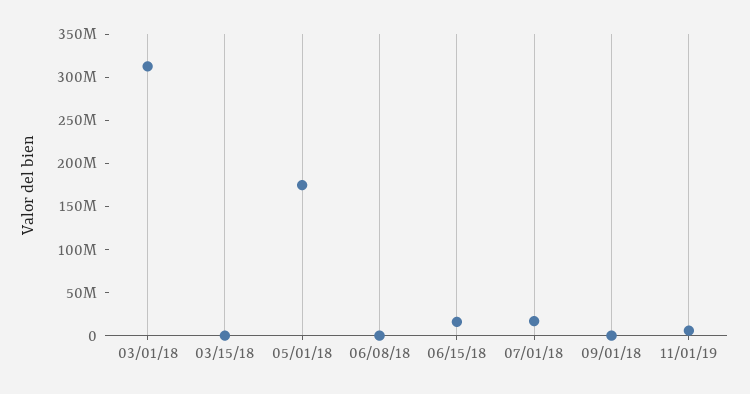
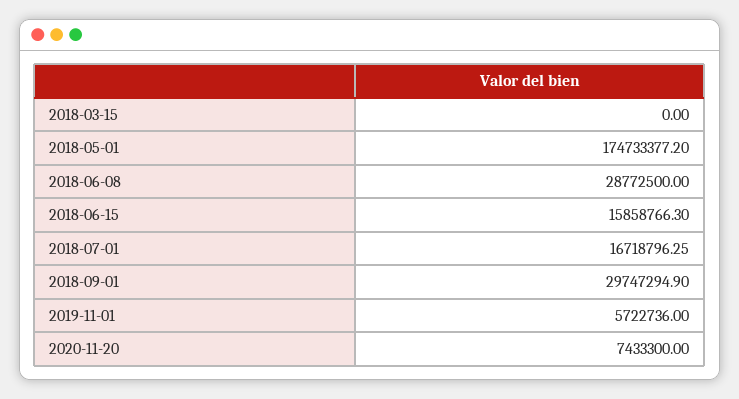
03/01/18: 310000000 -> none
06/08/18: 0 -> 28772500
09/01/18: 0 -> 29747294.9
2020-11-20: none -> 7433300

